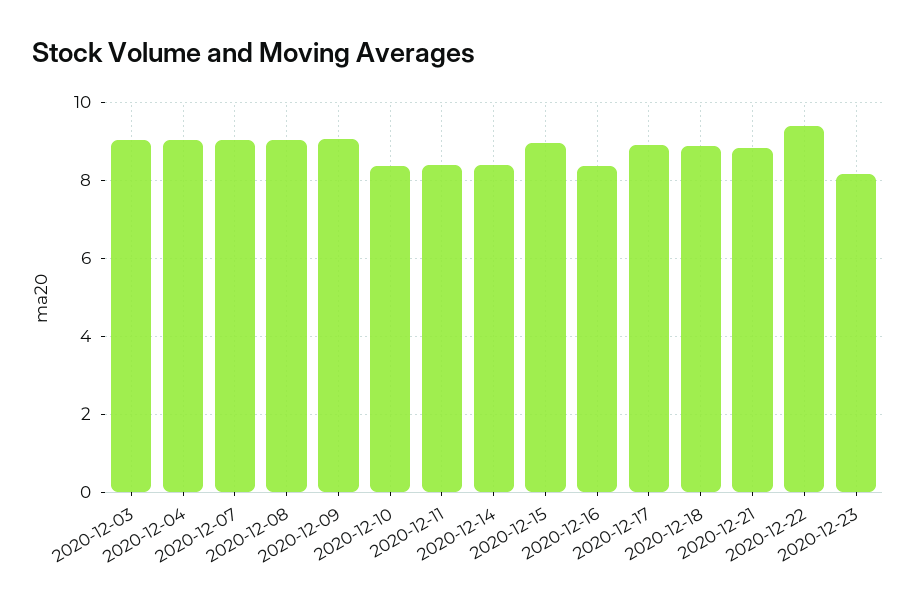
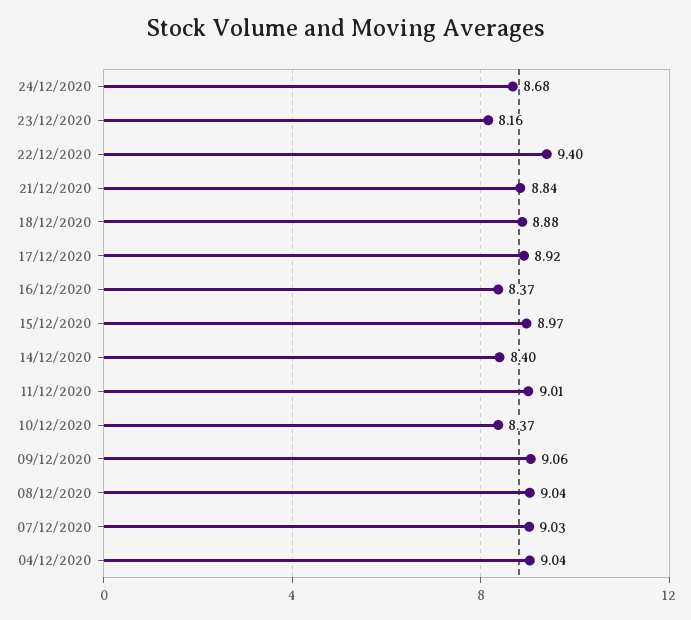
2020-12-03: 9 -> none
2020-12-11: 8.4 -> 9.01
24/12/2020: none -> 8.68

